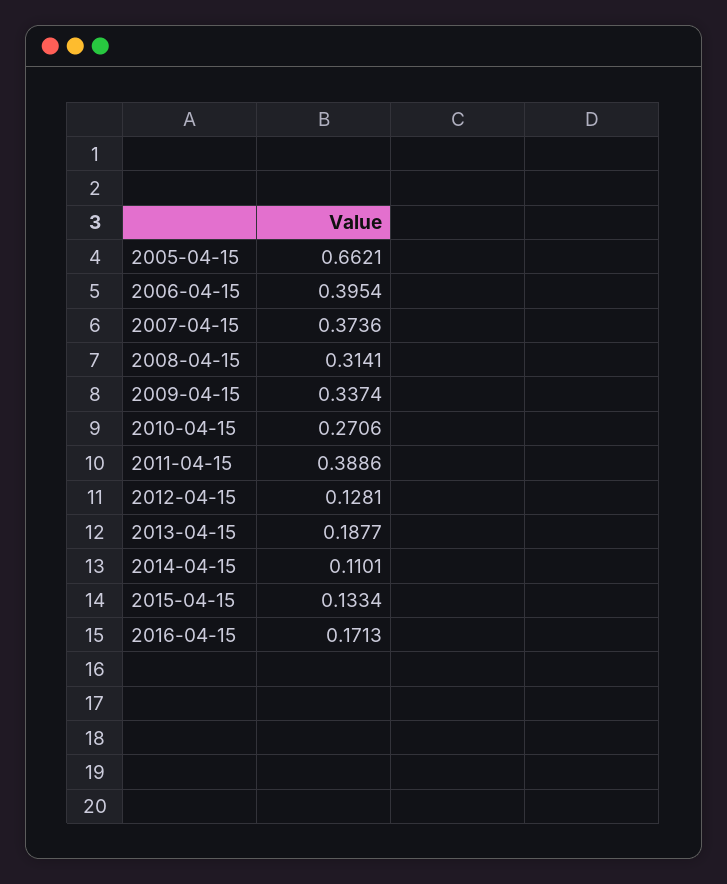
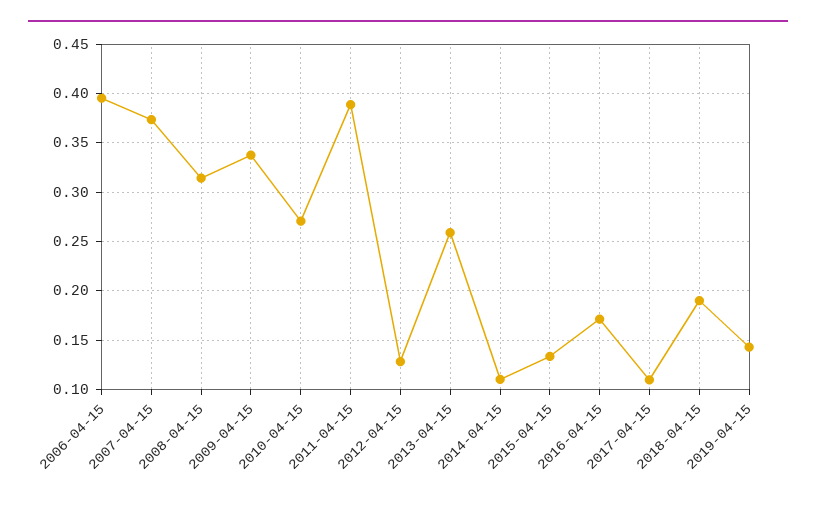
2005-04-15: 0.6621 -> none
2013-04-15: 0.1877 -> 0.26
2017-04-15: none -> 0.11
2018-04-15: none -> 0.19
2019-04-15: none -> 0.14

